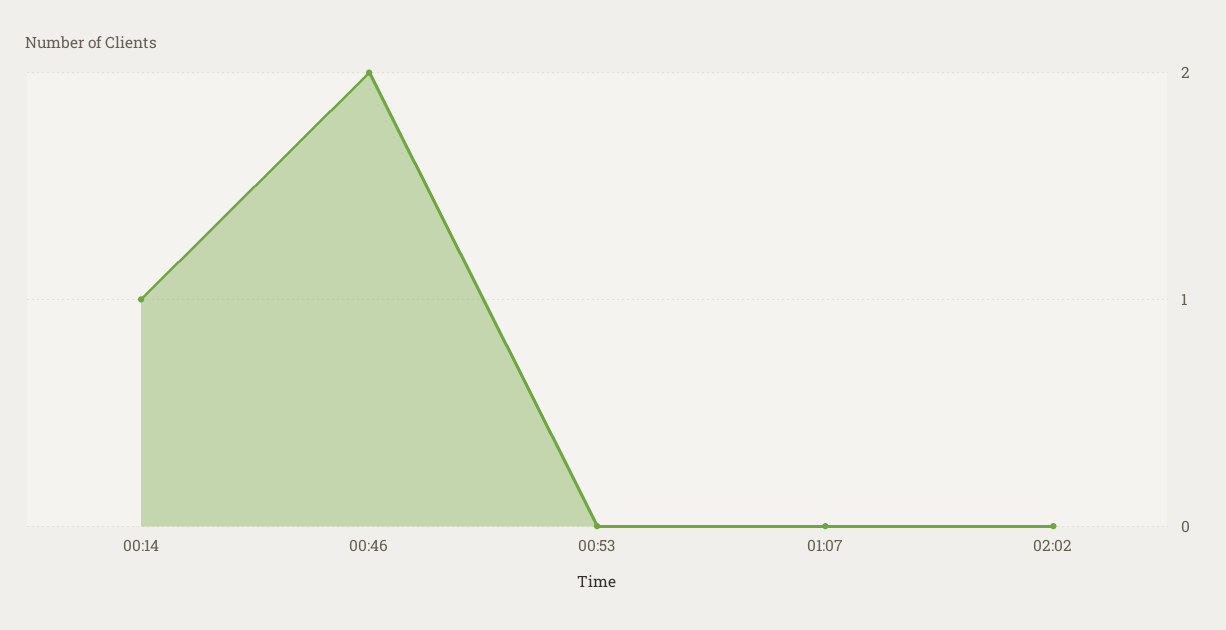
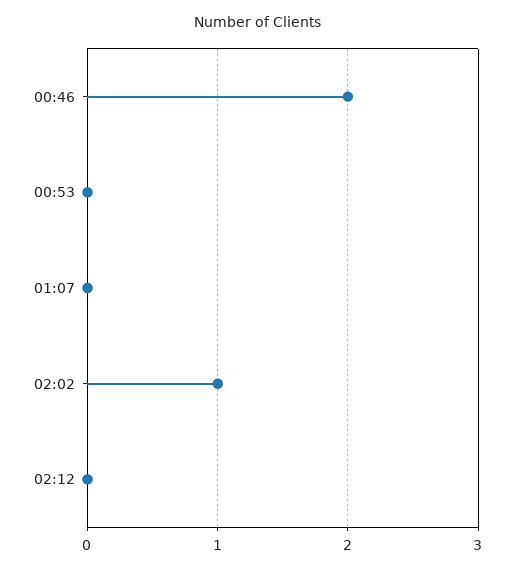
00:14: 1 -> none
02:02: 0 -> 1
02:12: none -> 0

